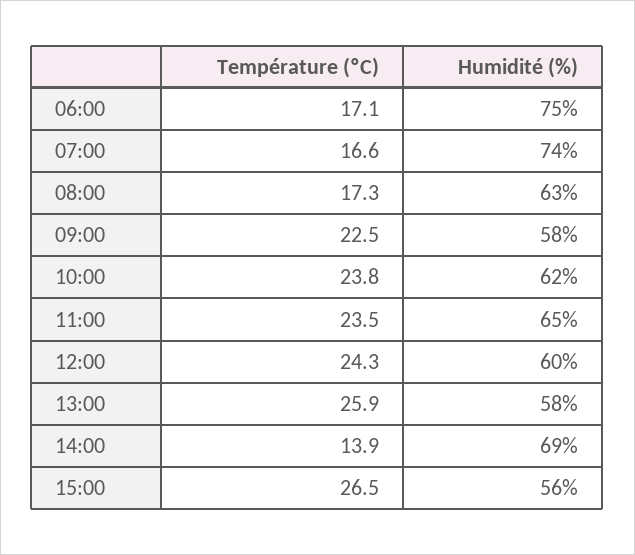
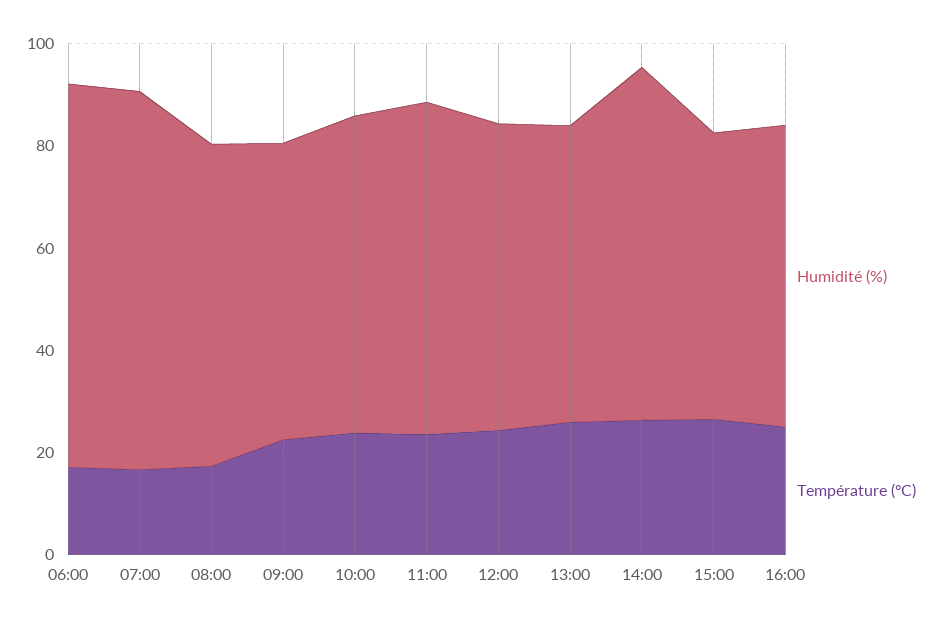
Température (ºC), 14:00: 13.9 -> 25
Humidité (%), 16:00: none -> 60
Température (ºC), 16:00: none -> 25

